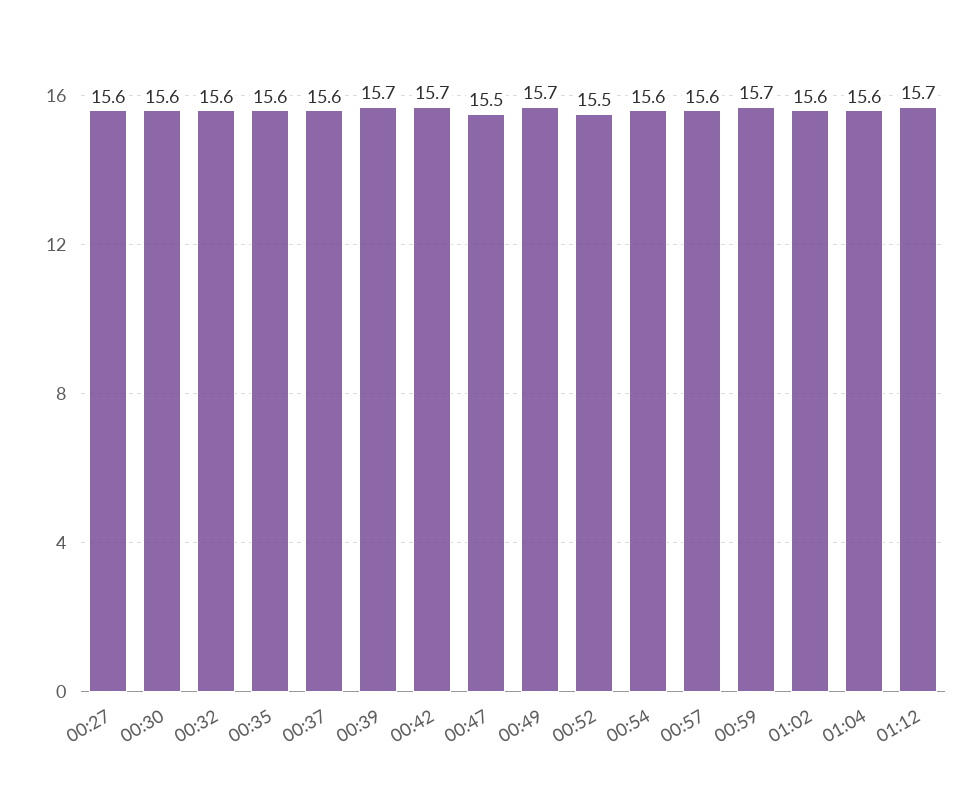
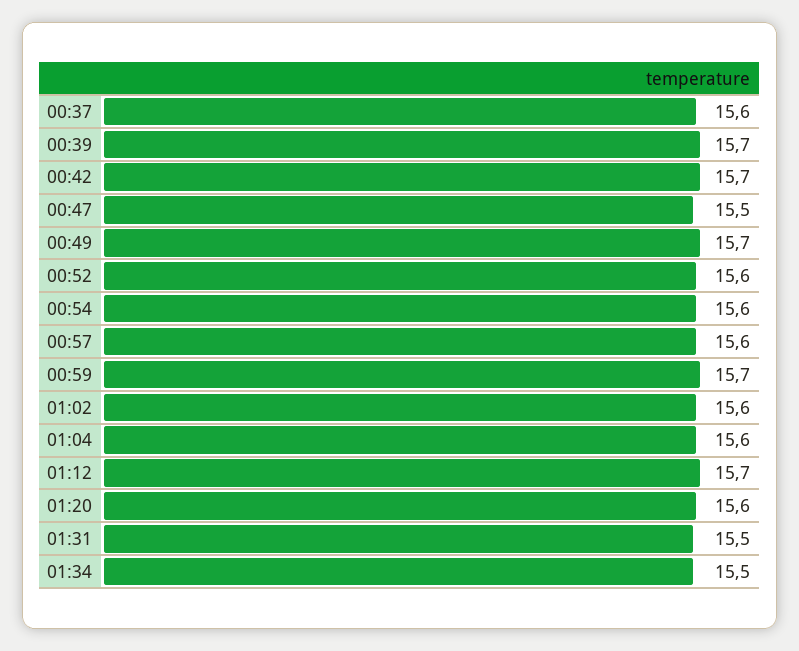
00:27: 15.6 -> none
00:30: 15.6 -> none
00:32: 15.6 -> none
00:35: 15.6 -> none
00:52: 15.5 -> 15.6
01:20: none -> 15.6
01:31: none -> 15.5
01:34: none -> 15.5

